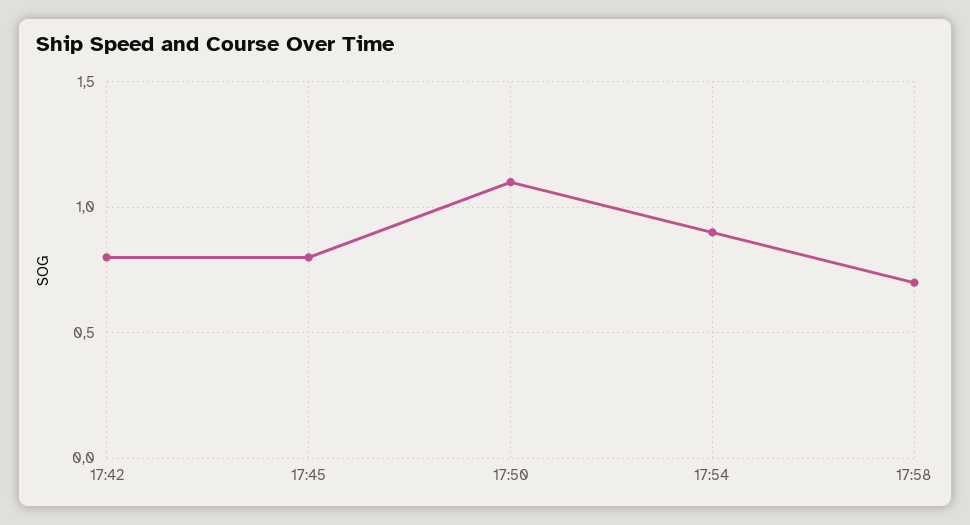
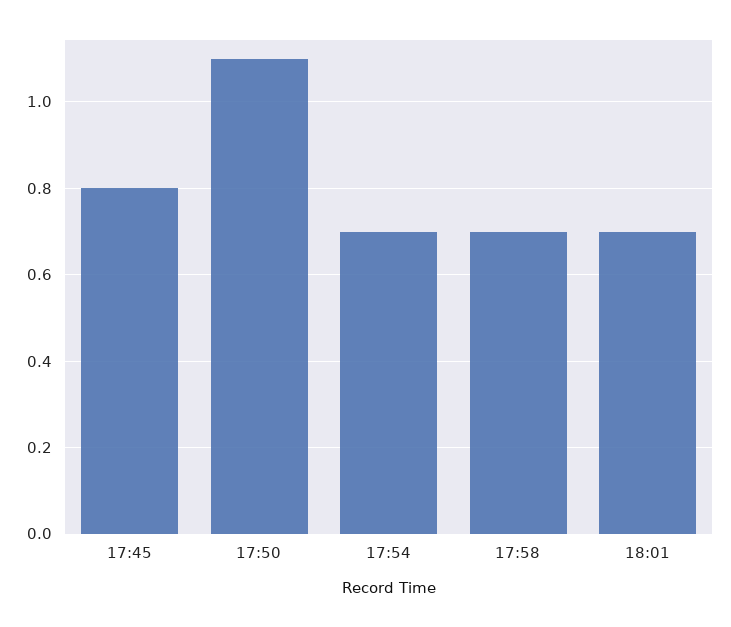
17:42: 0.8 -> none
17:54: 0.9 -> 0.7
18:01: none -> 0.7

